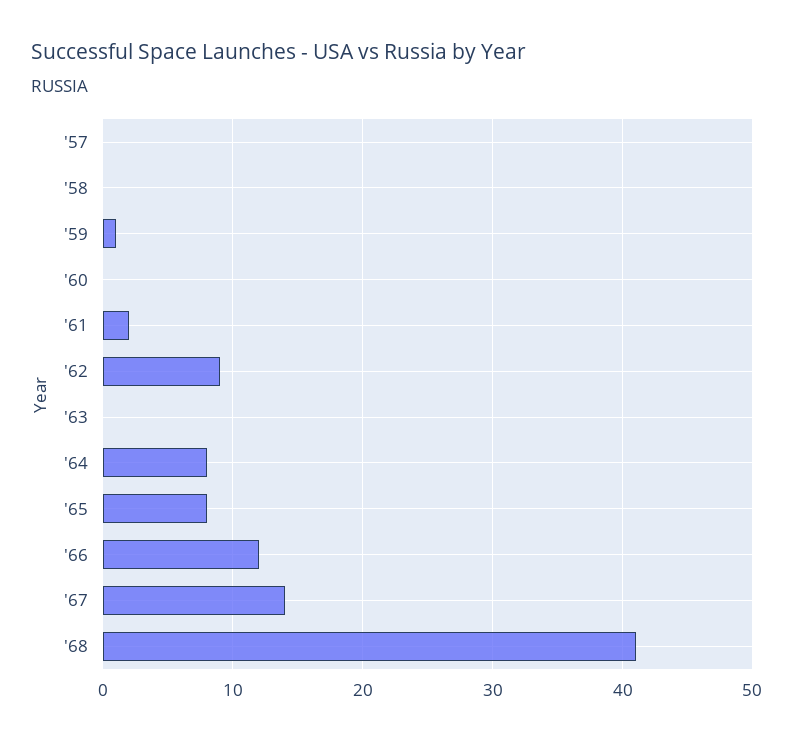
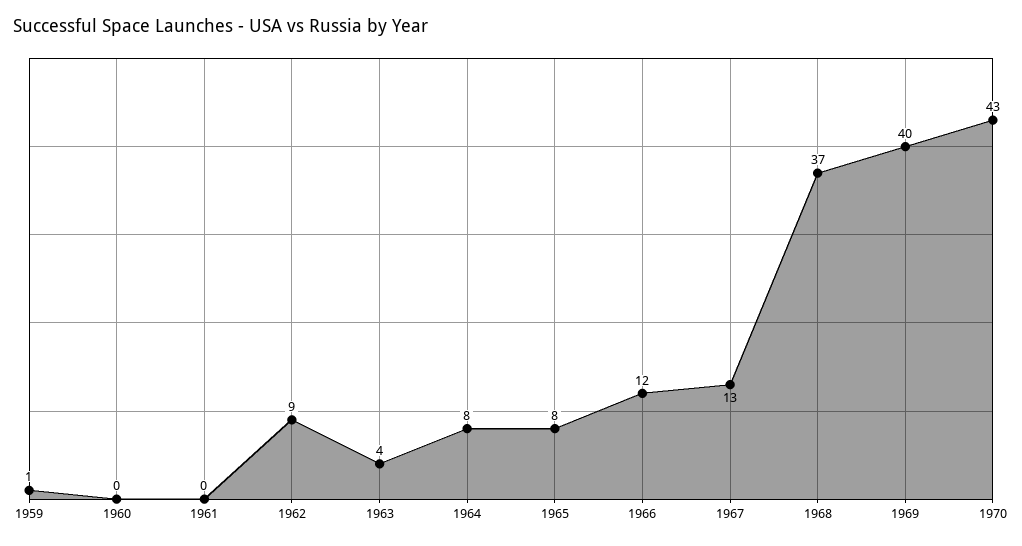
'57: 0 -> none
'58: 0 -> none
'61: 2 -> 0
'63: 0 -> 4
'67: 14 -> 13
'68: 41 -> 37
1969: none -> 40
1970: none -> 43

